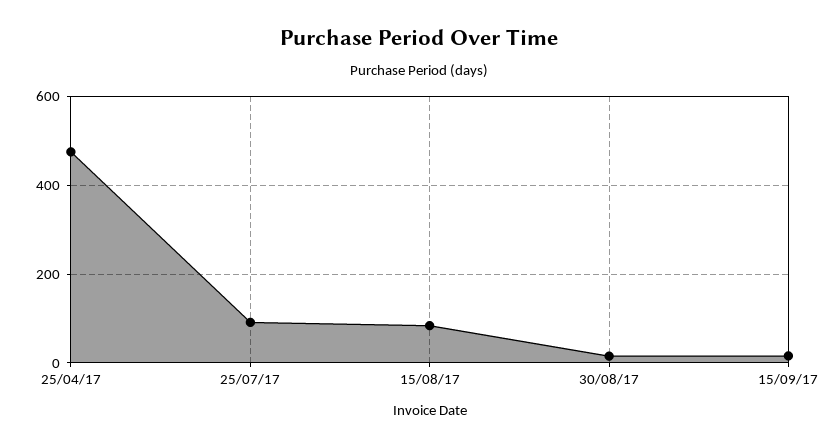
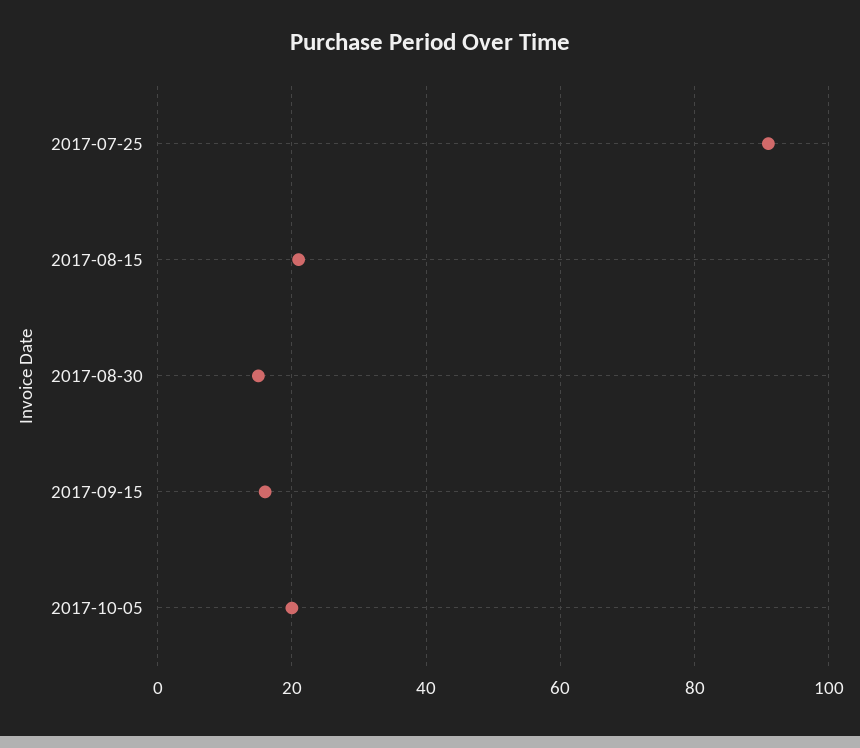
25/04/17: 480 -> none
15/08/17: 80 -> 20
2017-10-05: none -> 20

